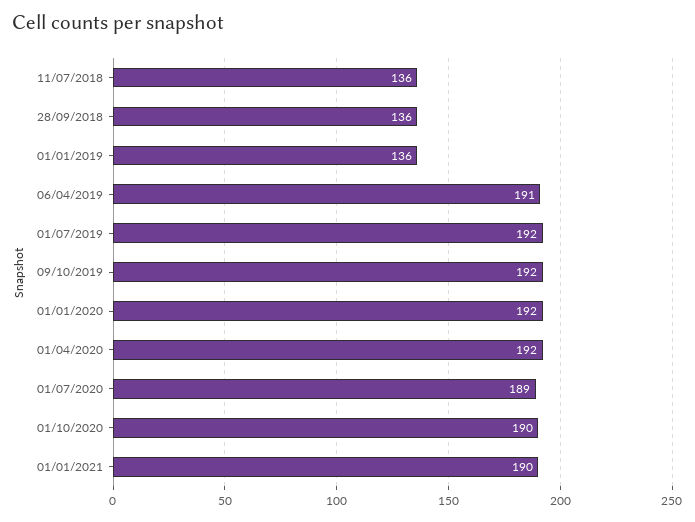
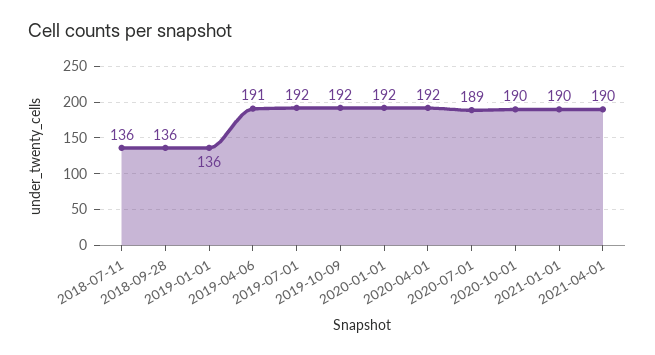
2021-04-01: none -> 190

